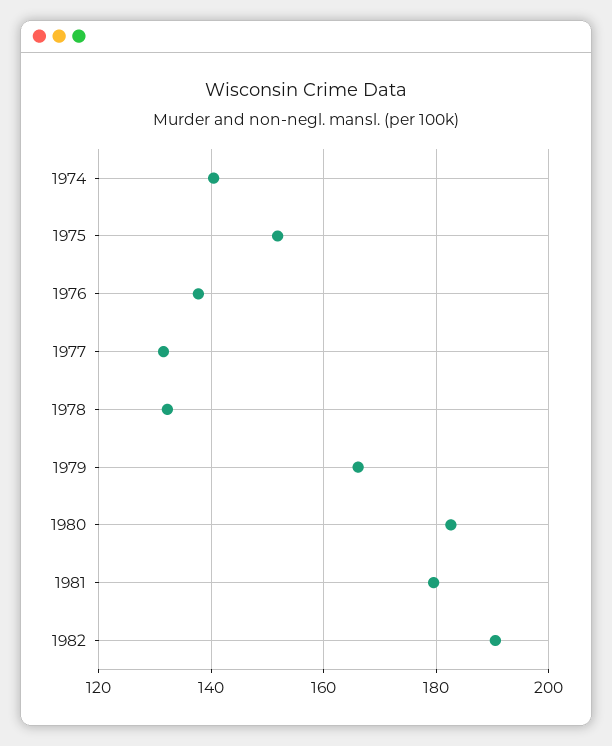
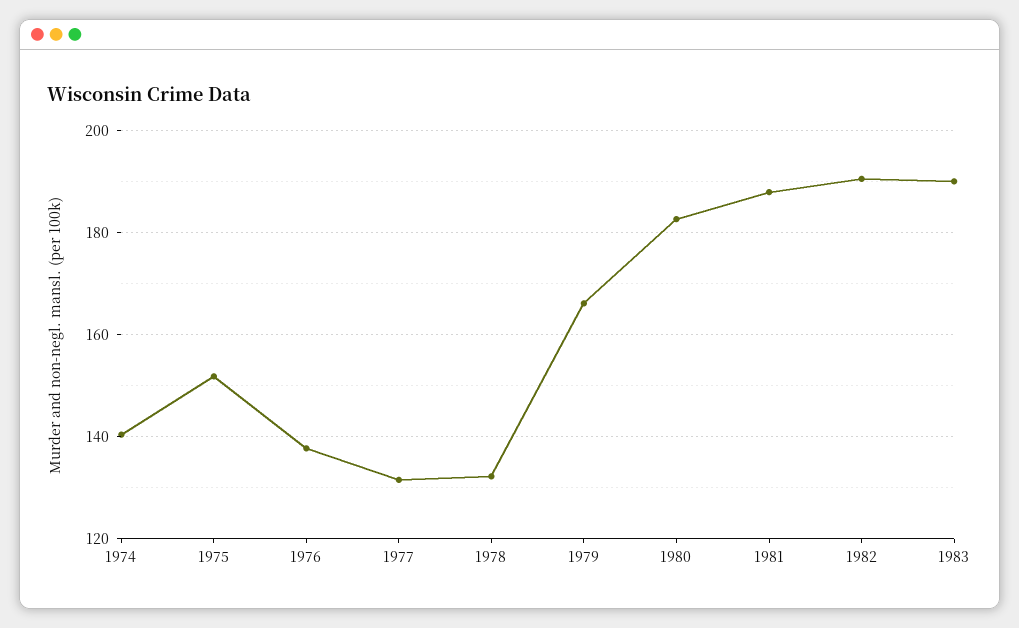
1981: 180 -> 188
1983: none -> 190

